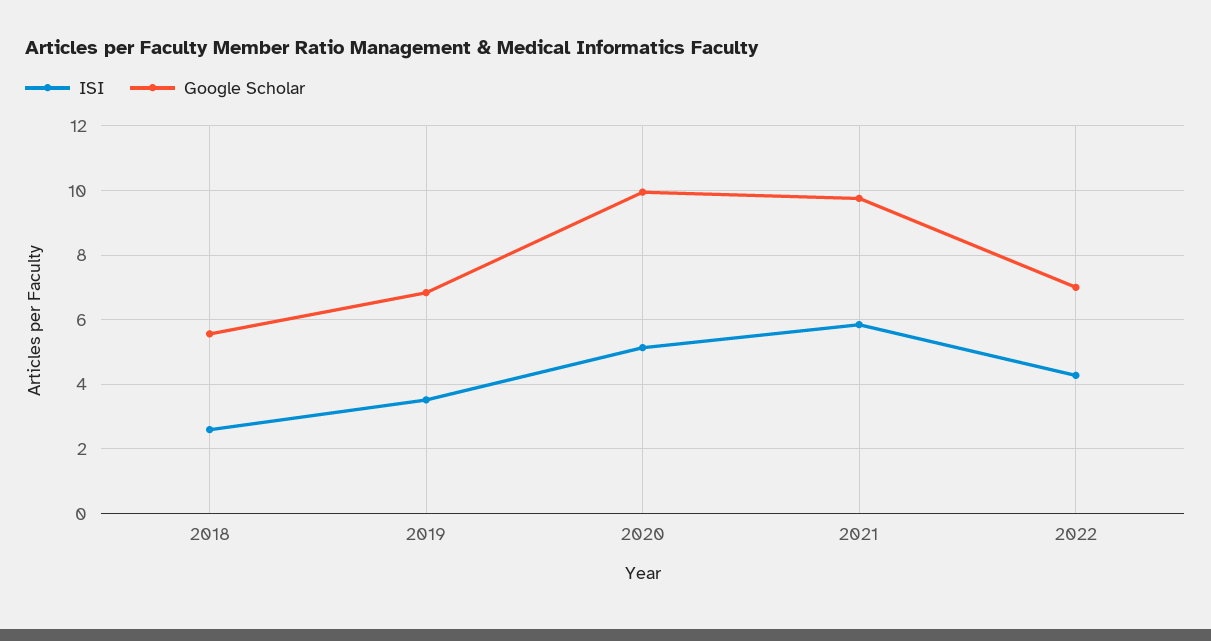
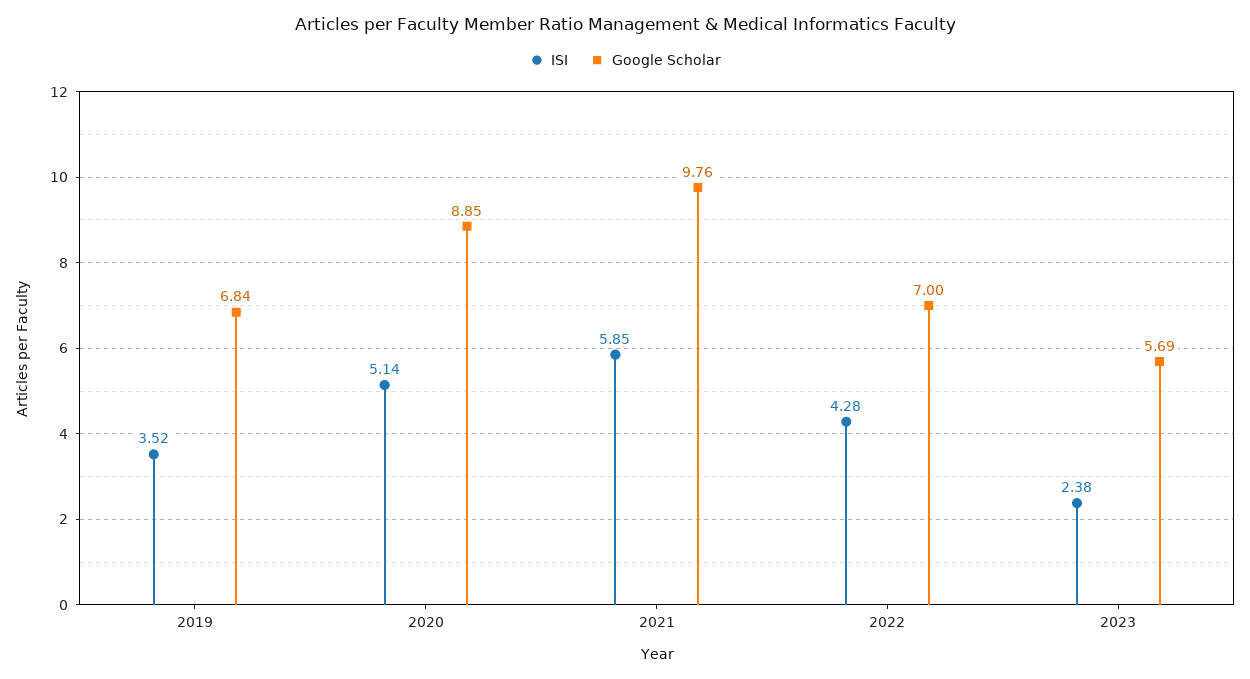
ISI, 2018: 2.6 -> none
Google Scholar, 2018: 5.6 -> none
Google Scholar, 2020: 10 -> 8.85
ISI, 2023: none -> 2.38
Google Scholar, 2023: none -> 5.69

